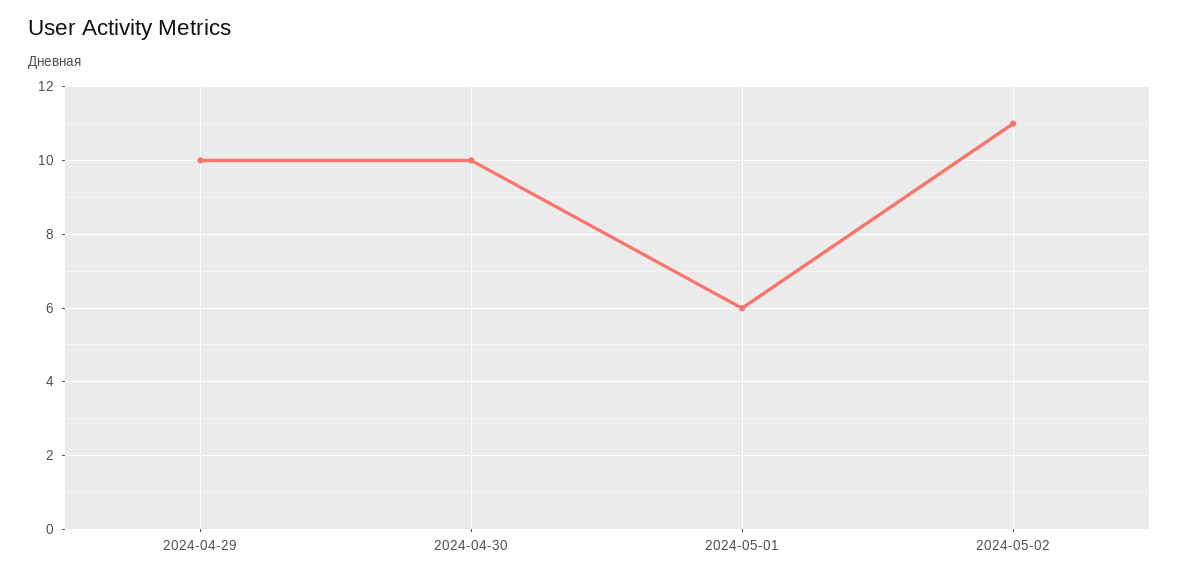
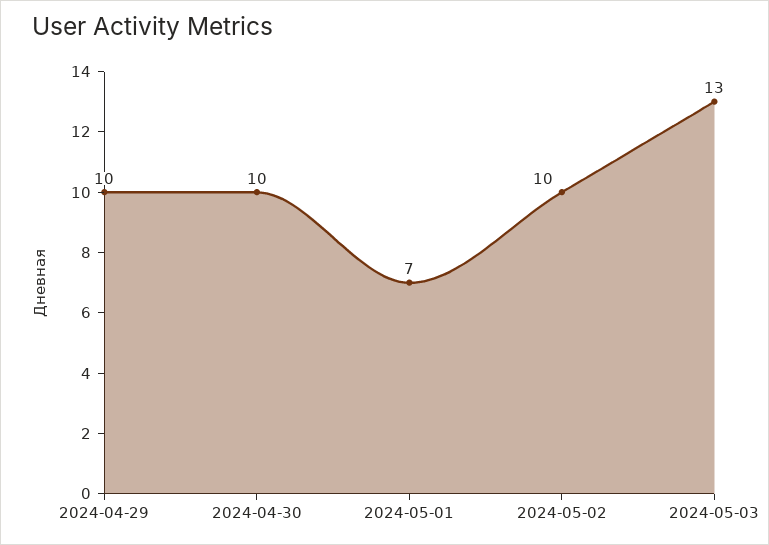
2024-05-01: 6 -> 7
2024-05-02: 11 -> 10
2024-05-03: none -> 13

